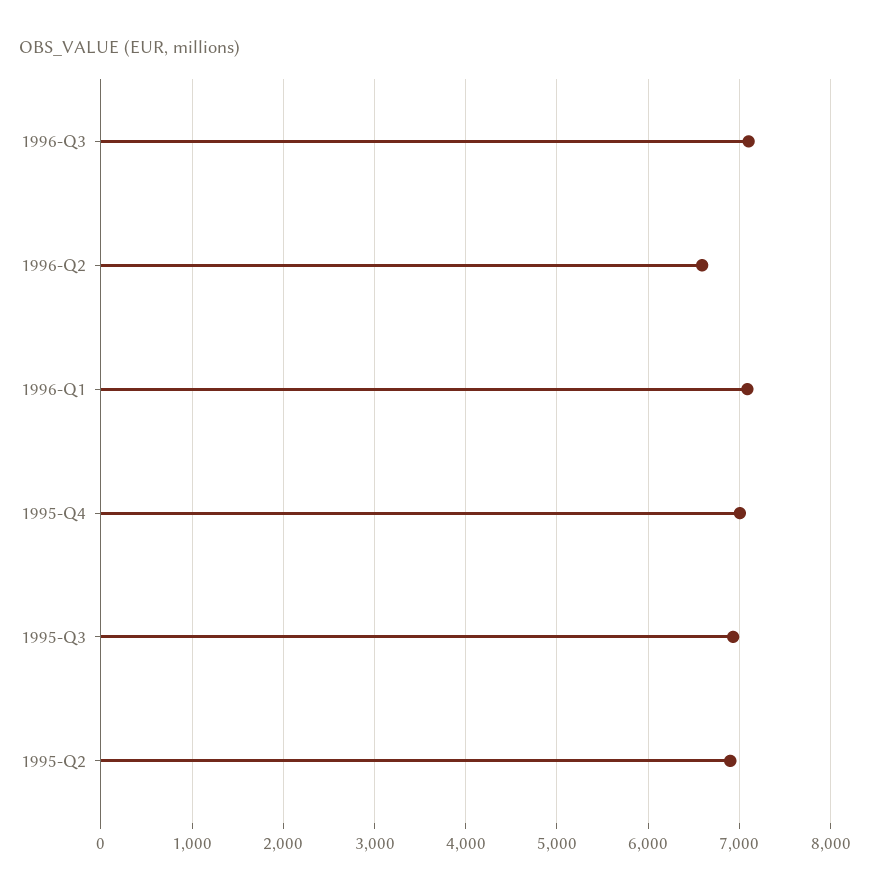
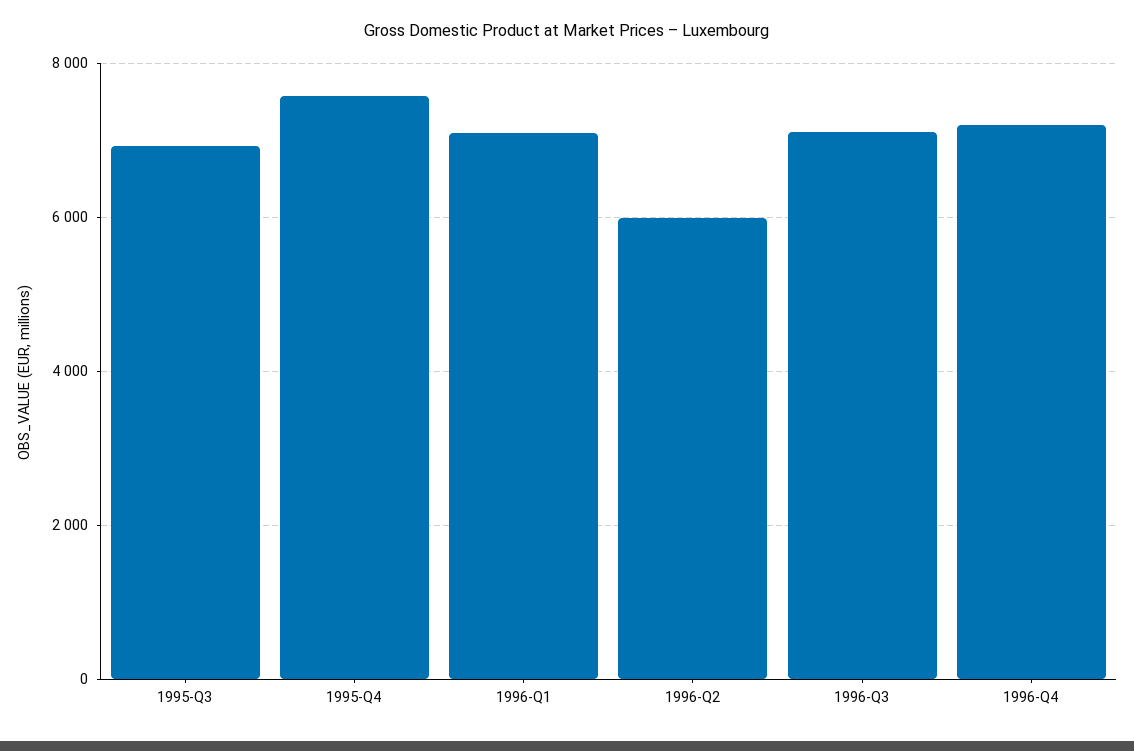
1996-Q2: 6600 -> 6000
1995-Q4: 7000 -> 7600
1995-Q2: 6900 -> none
1996-Q4: none -> 7200

